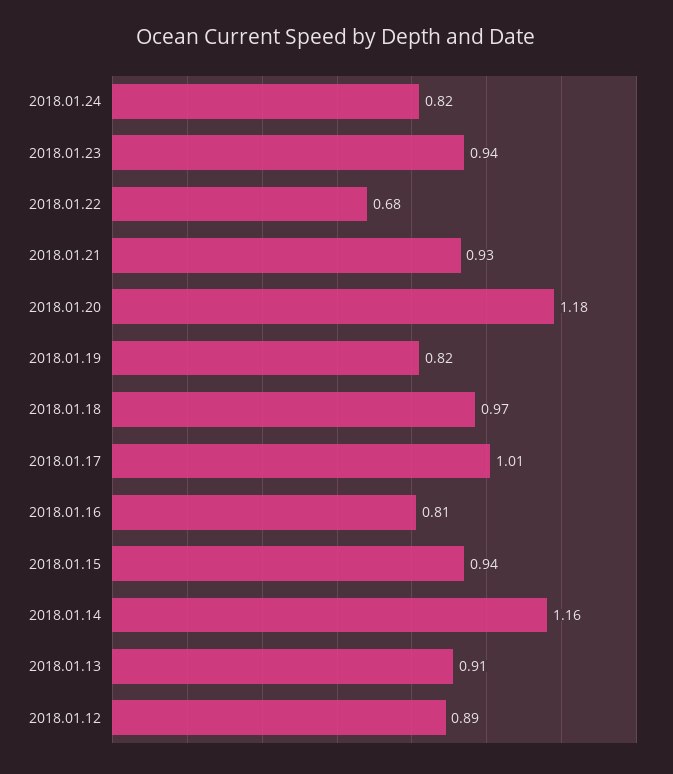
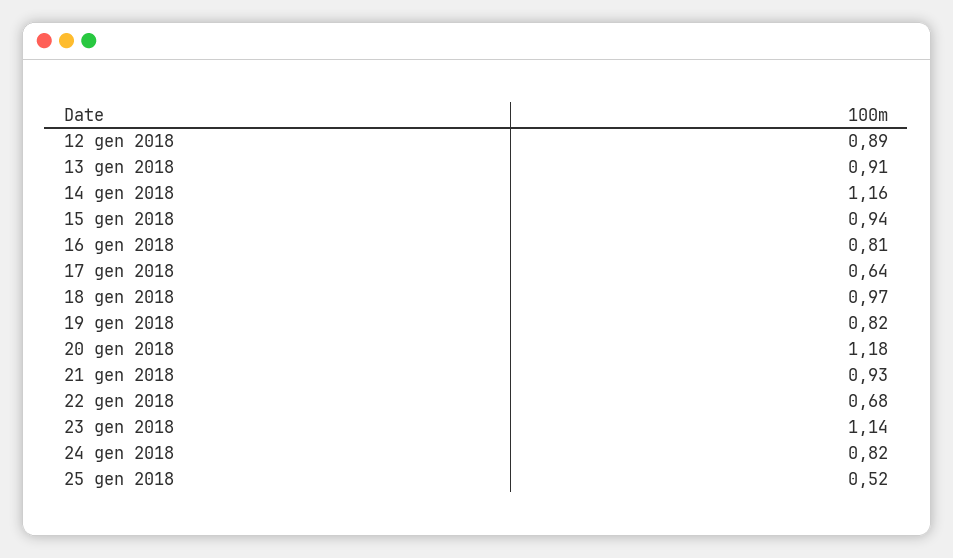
2018.01.23: 0.94 -> 1.14
2018.01.17: 1.01 -> 0.64
25 gen 2018: none -> 0.52

